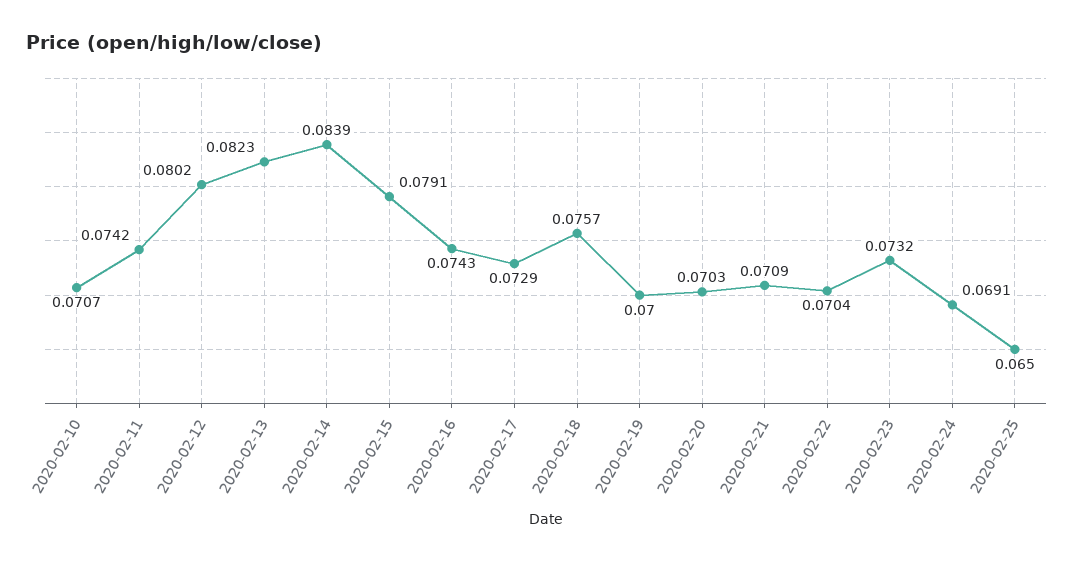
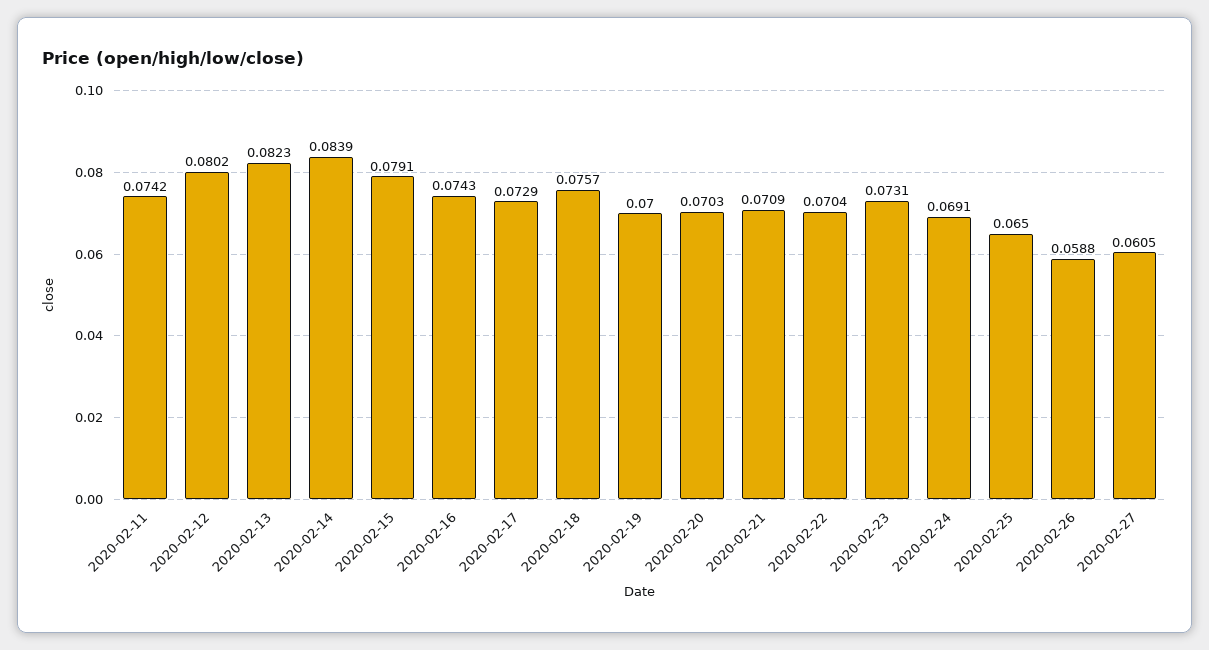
2020-02-10: 0.0707 -> none
2020-02-23: 0.0732 -> 0.0731
2020-02-26: none -> 0.0588
2020-02-27: none -> 0.0605

